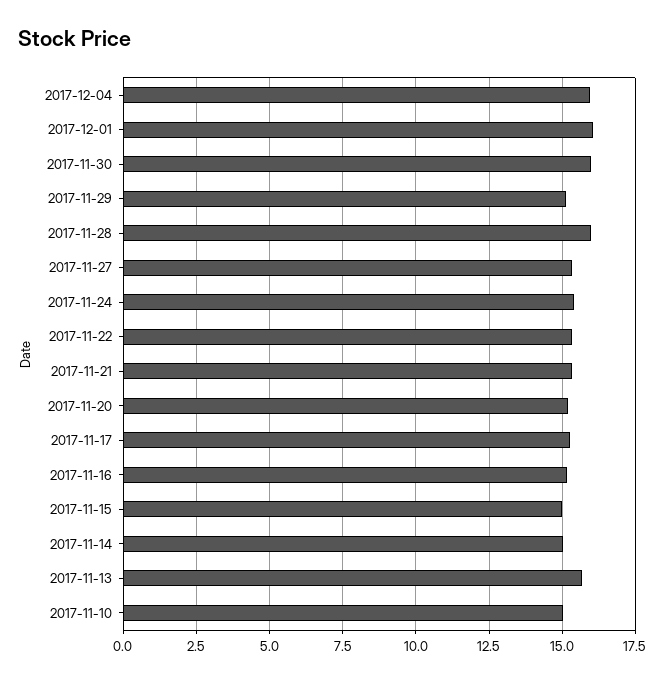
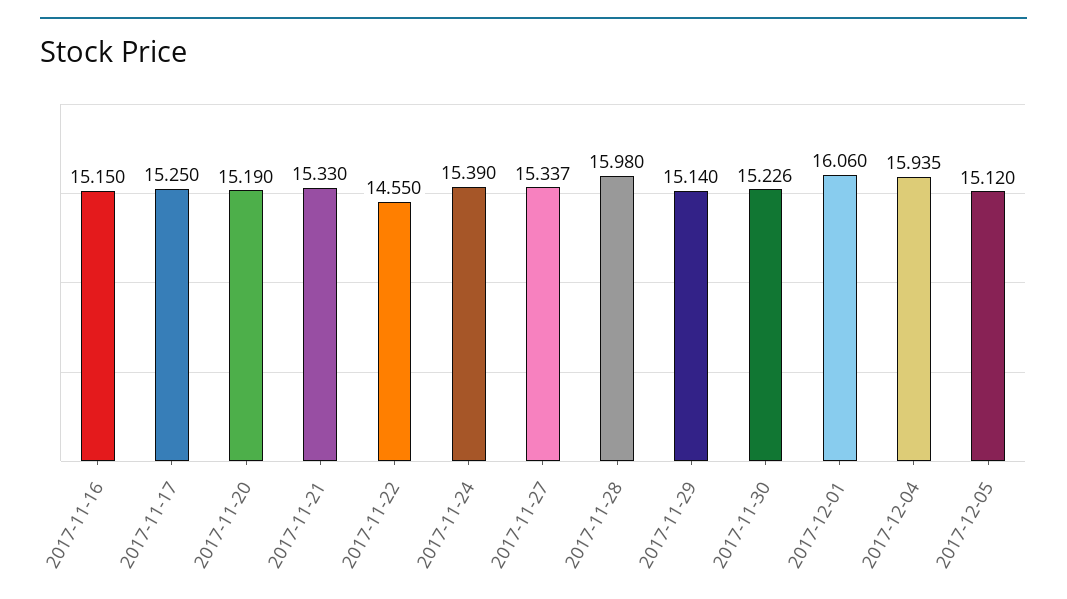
2017-11-30: 16 -> 15.226
2017-11-22: 15.25 -> 14.55
2017-11-15: 15 -> none
2017-11-14: 15 -> none
2017-11-13: 15.75 -> none
2017-11-10: 15 -> none
2017-12-05: none -> 15.12

